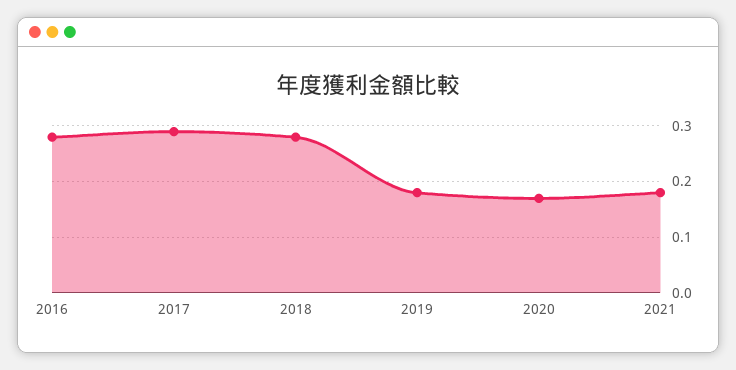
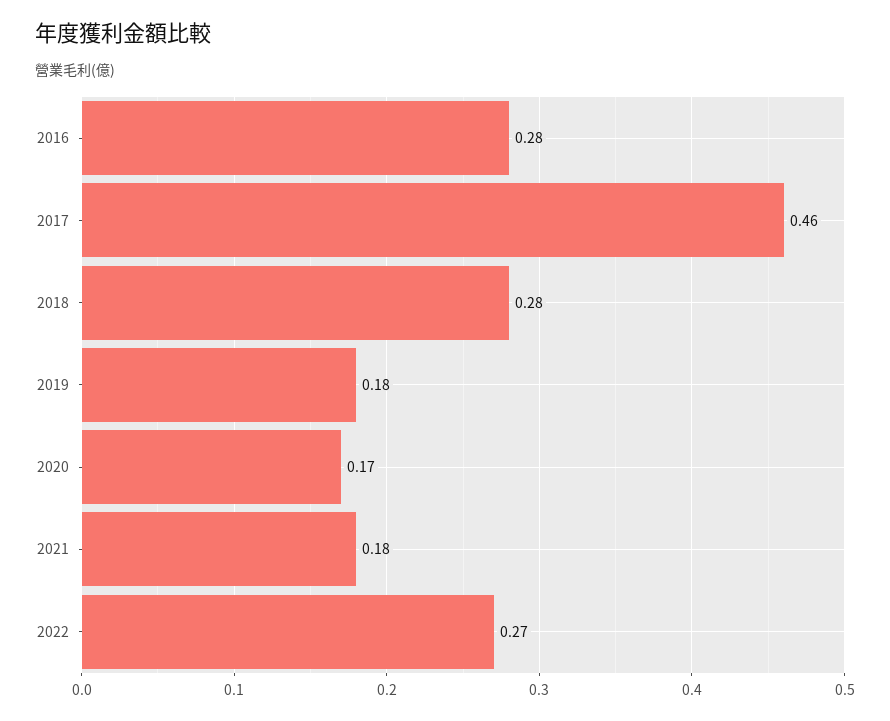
2017: 0.3 -> 0.46
2022: none -> 0.27

